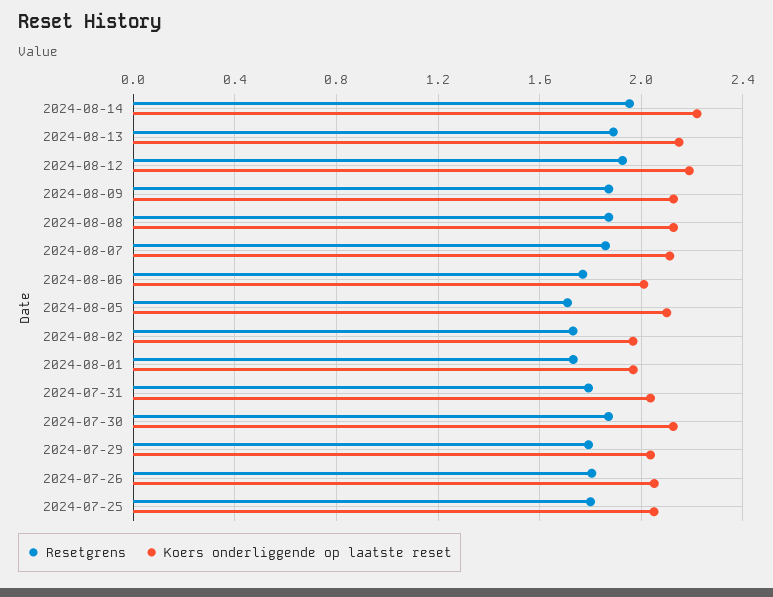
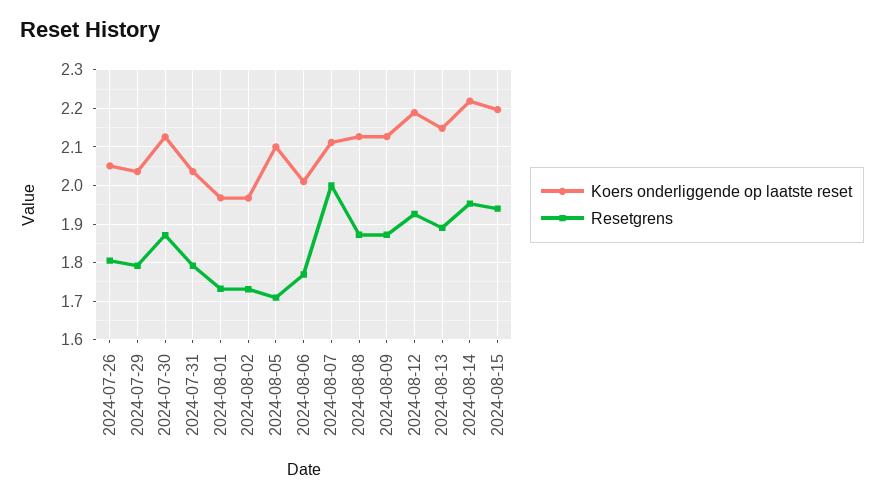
Resetgrens, 2024-08-07: 1.85 -> 2
Resetgrens, 2024-07-25: 1.8 -> none
Koers onderliggende op laatste reset, 2024-07-25: 2.05 -> none
Koers onderliggende op laatste reset, 2024-08-15: none -> 2.2
Resetgrens, 2024-08-15: none -> 1.94

